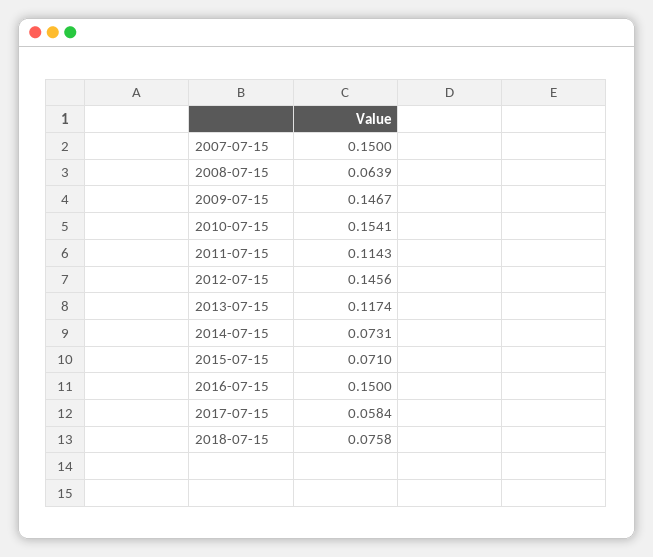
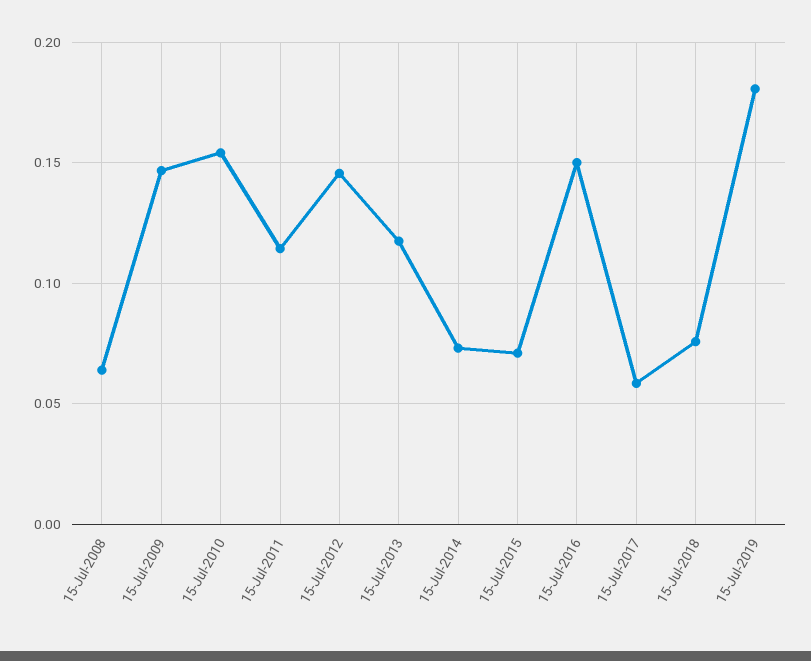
2007-07-15: 0.15 -> none
15-Jul-2019: none -> 0.18

